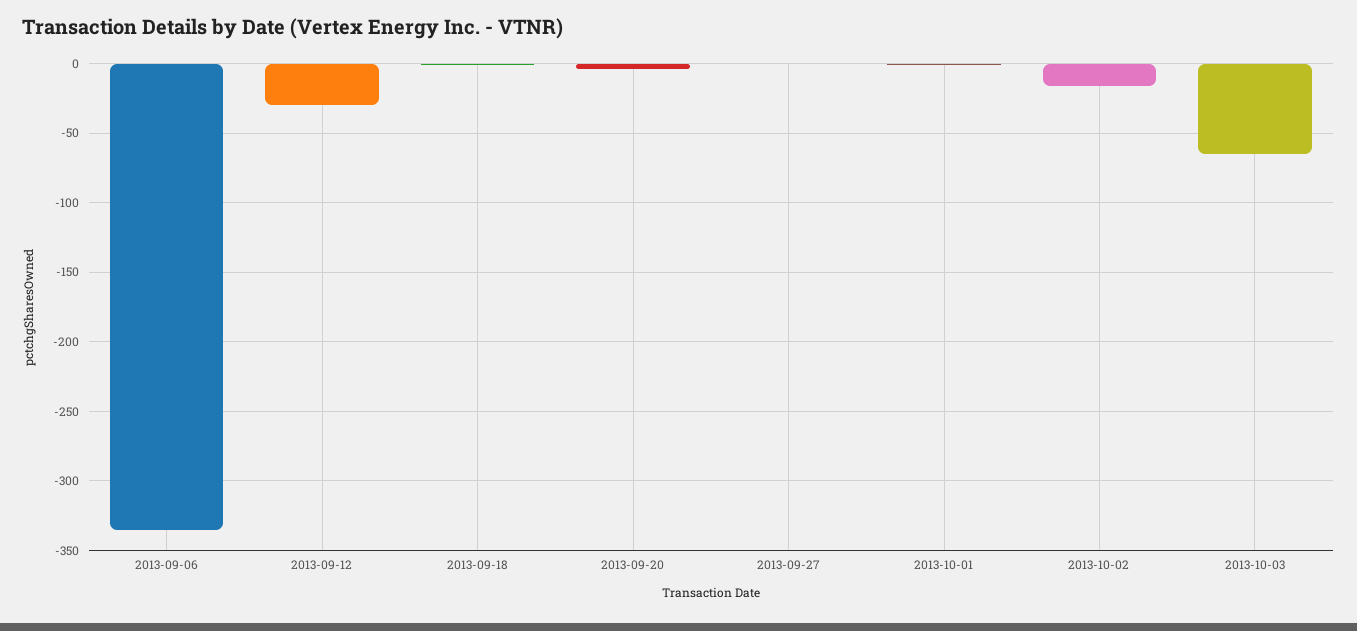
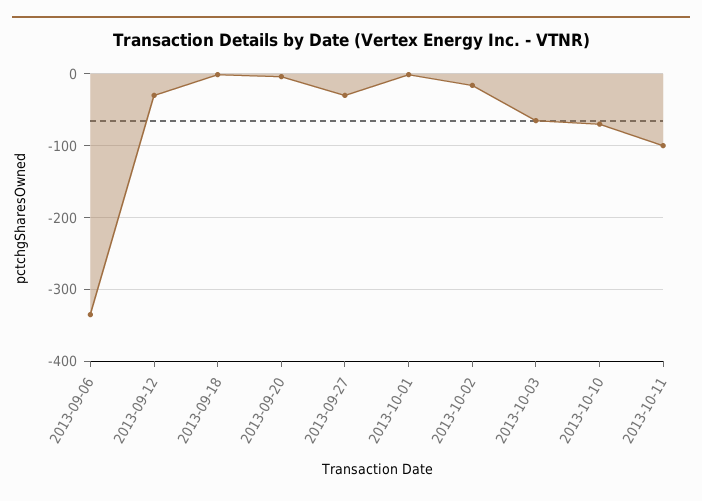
2013-09-27: 0 -> -30
2013-10-10: none -> -70
2013-10-11: none -> -100

